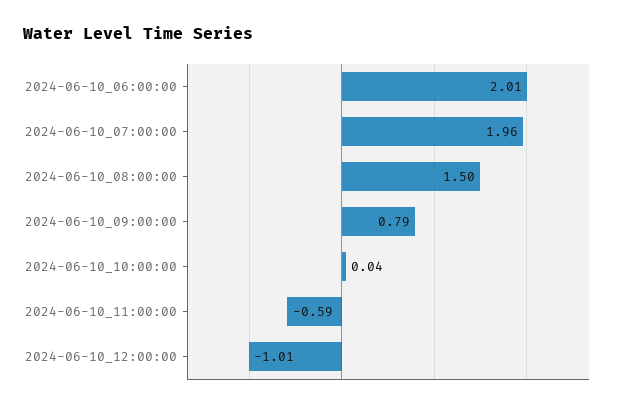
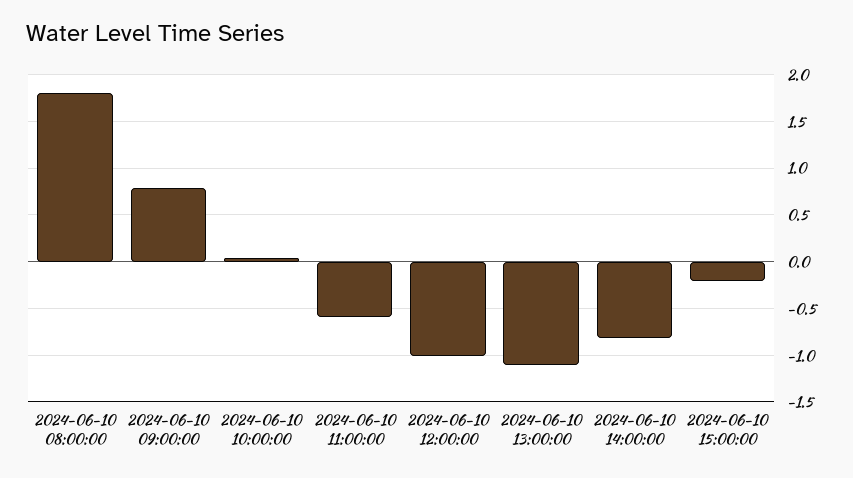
2024-06-10_06:00:00: 2.01 -> none
2024-06-10_07:00:00: 1.96 -> none
2024-06-10_08:00:00: 1.5 -> 1.8
2024-06-10 13:00:00: none -> -1.1
2024-06-10 14:00:00: none -> -0.8
2024-06-10 15:00:00: none -> -0.2

